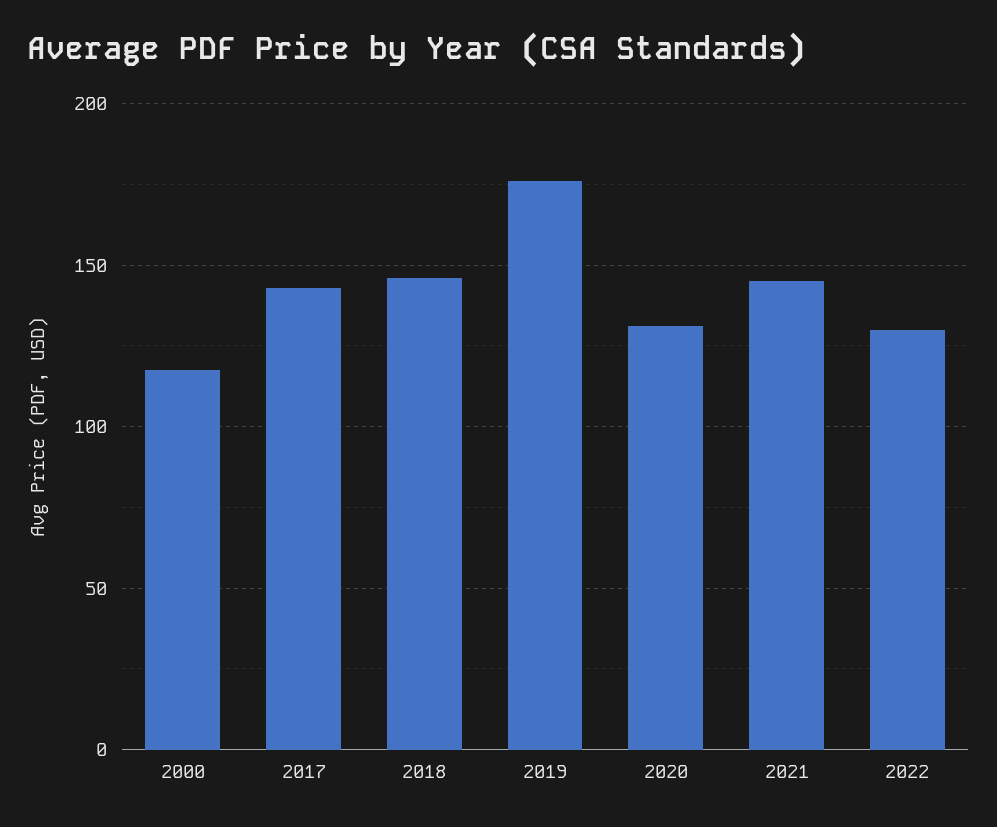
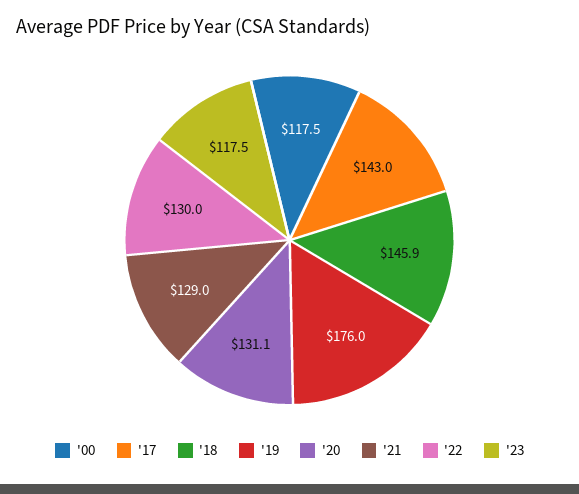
2021: 145 -> 129
'23: none -> 117.5

